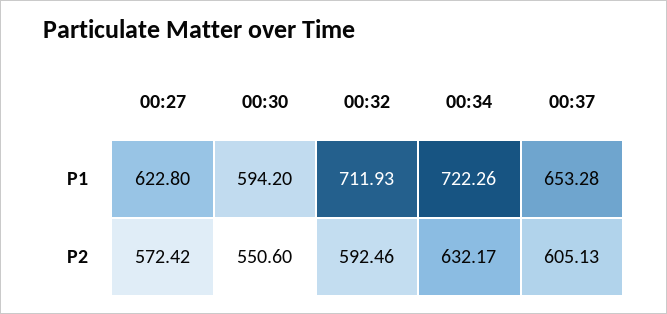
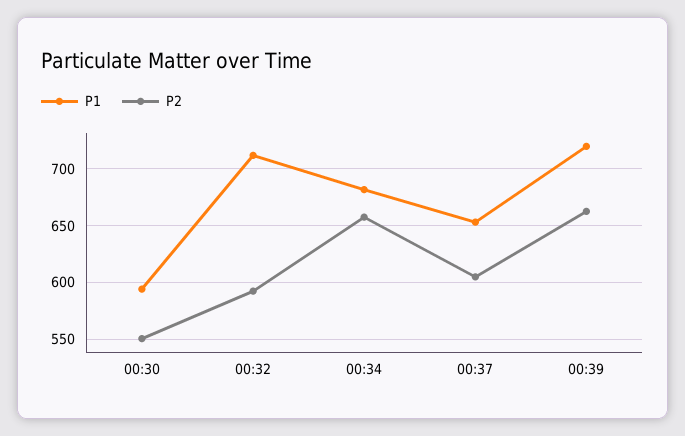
P1, 00:27: 622.8 -> none
P1, 00:34: 722.26 -> 680
P2, 00:27: 572.42 -> none
P2, 00:34: 632.17 -> 660
P1, 00:39: none -> 720
P2, 00:39: none -> 660

